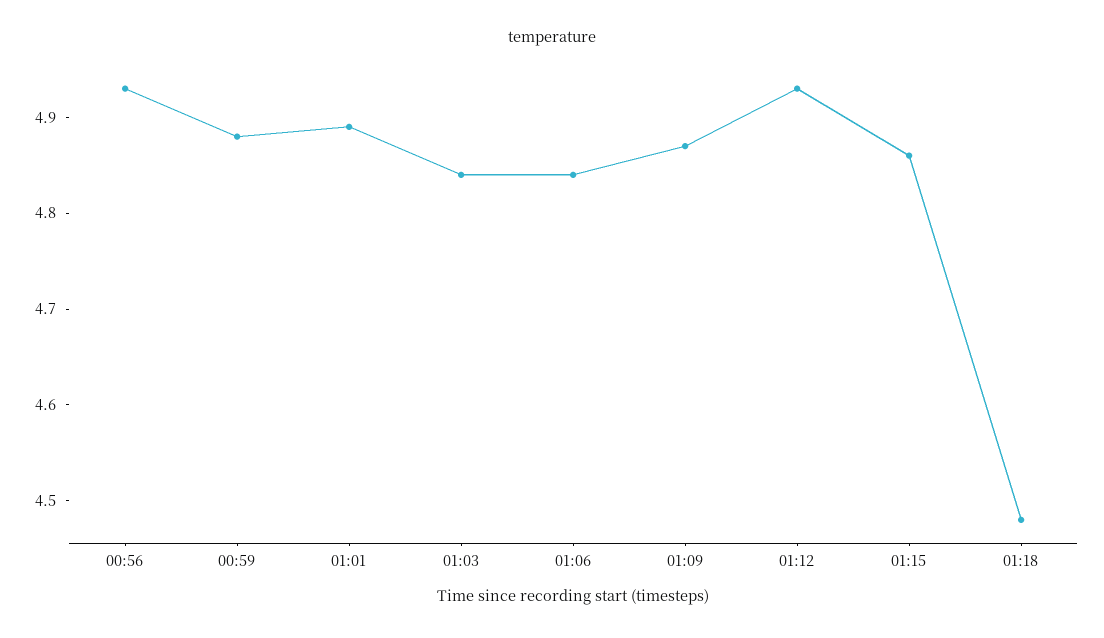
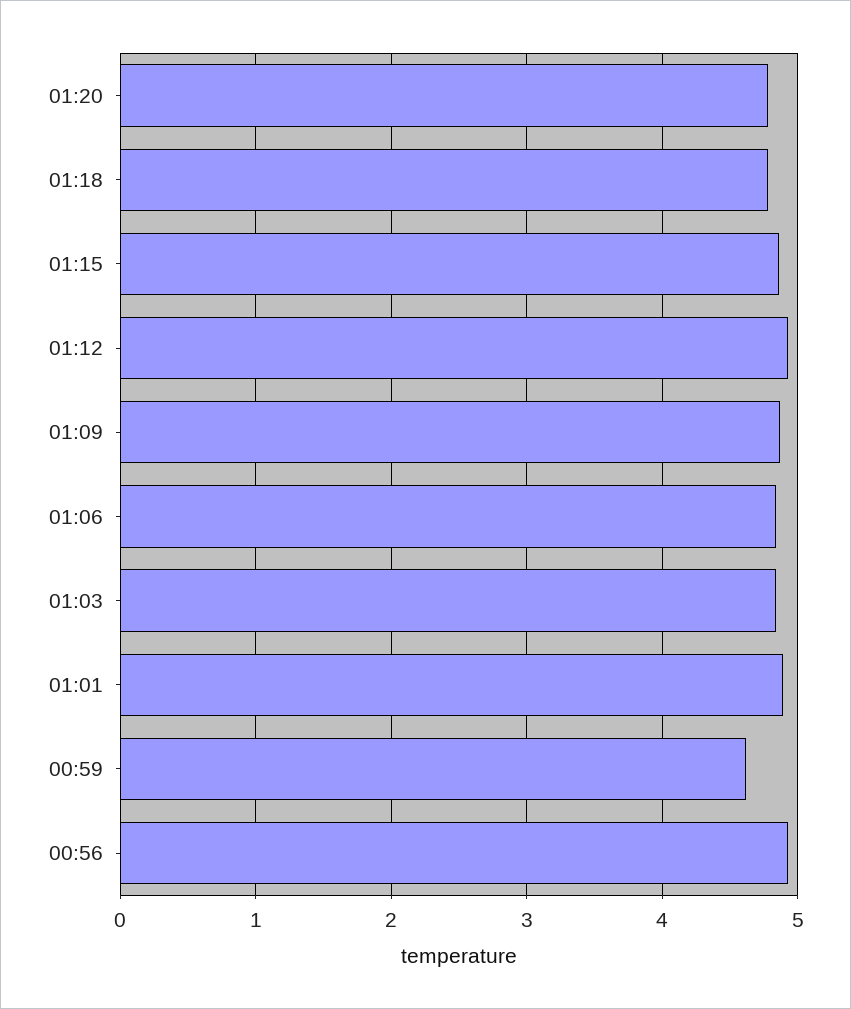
00:59: 4.88 -> 4.6
01:18: 4.48 -> 4.8
01:20: none -> 4.8

